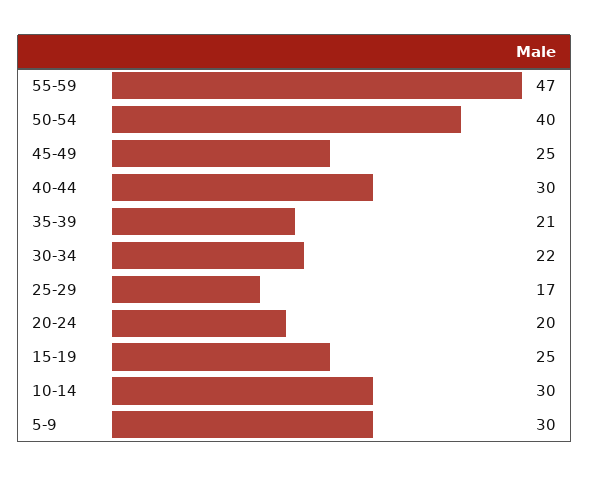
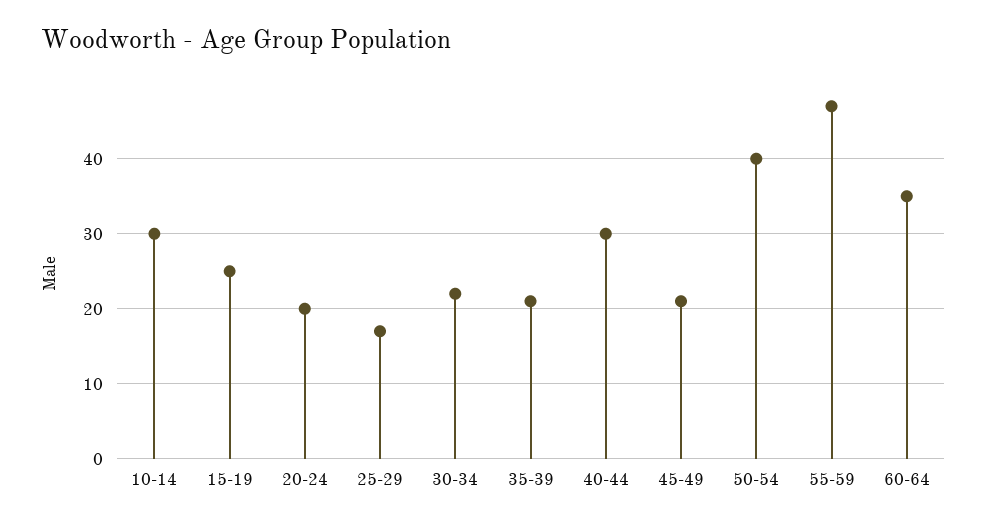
45-49: 25 -> 21
5-9: 30 -> none
60-64: none -> 35

